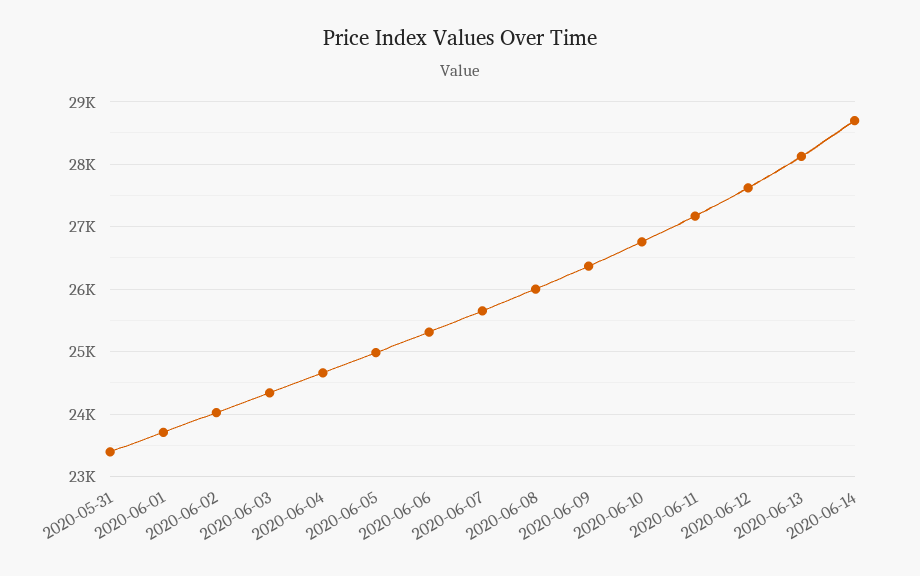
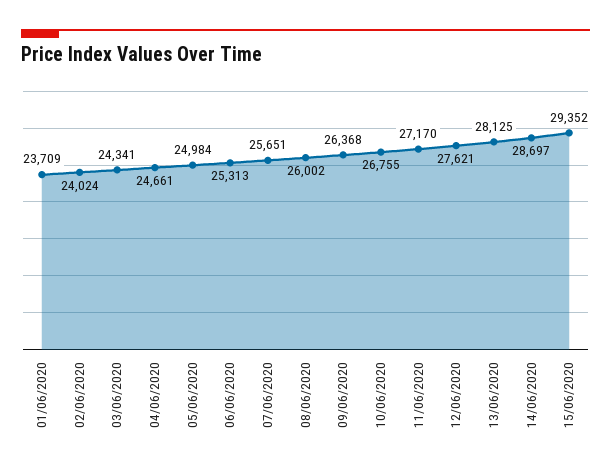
2020-05-31: 23400 -> none
15/06/2020: none -> 29352

